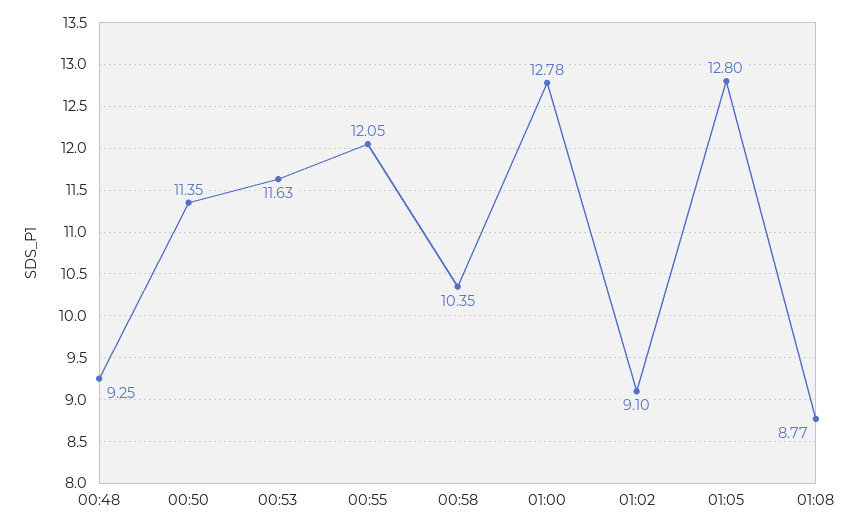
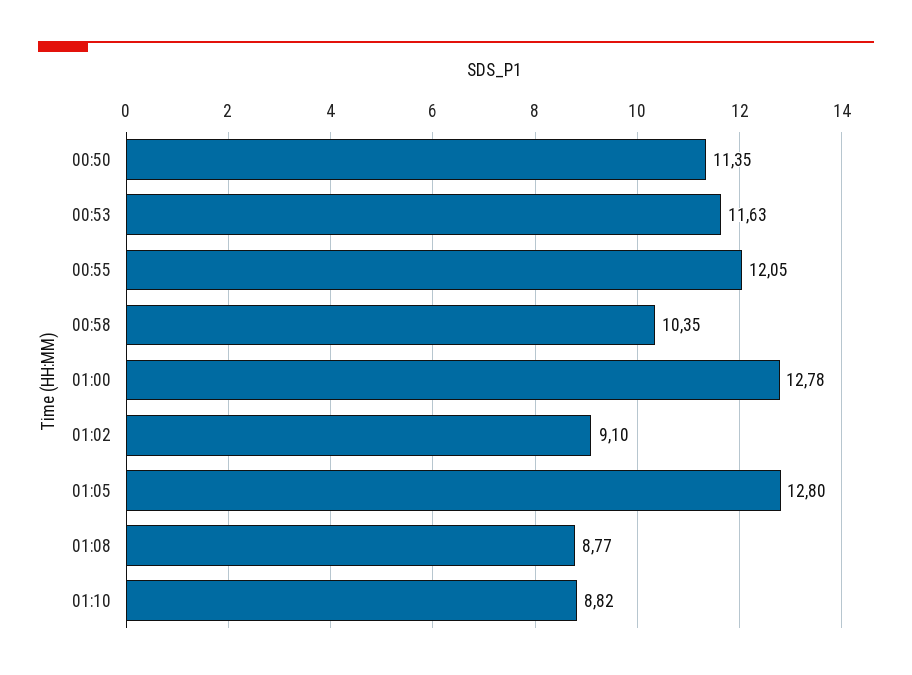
00:48: 9.25 -> none
01:10: none -> 8.82

